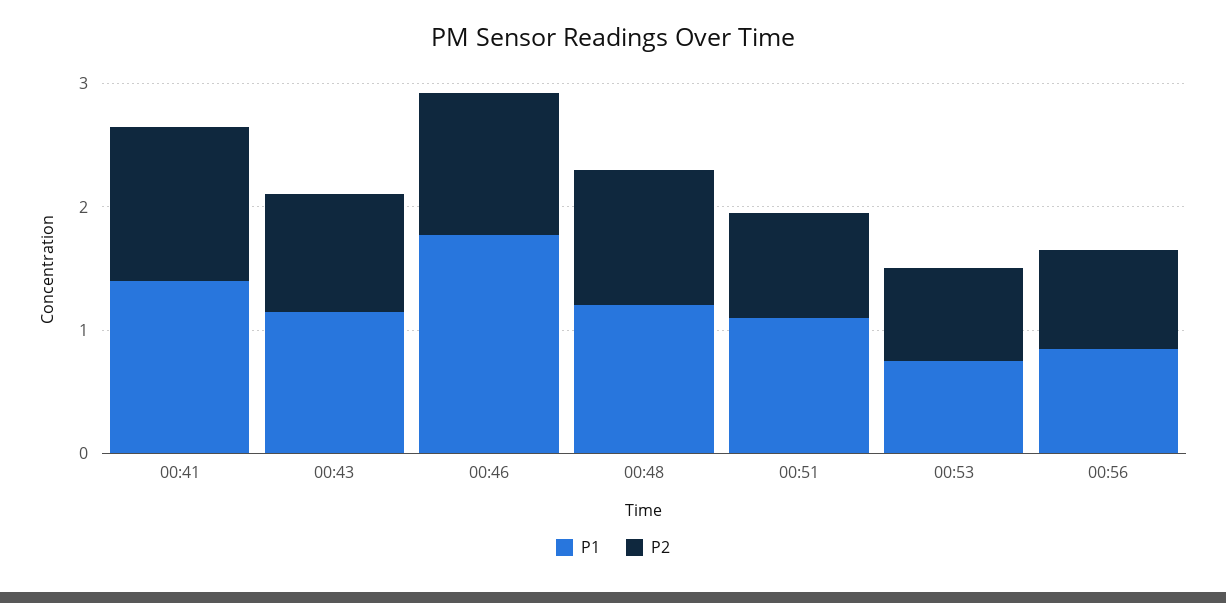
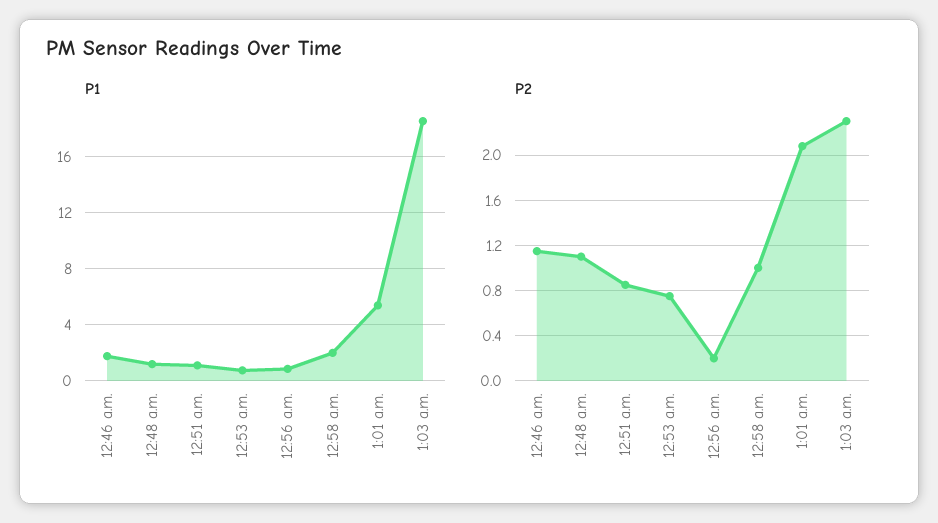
P1, 00:41: 1.4 -> none
P2, 00:41: 1.2 -> none
P1, 00:43: 1.2 -> none
P2, 00:43: 1 -> none
P2, 00:56: 0.8 -> 0.2
P1, 12:58 a.m.: none -> 2
P1, 1:01 a.m.: none -> 5.5
P1, 1:03 a.m.: none -> 18.5
P2, 12:58 a.m.: none -> 1
P2, 1:01 a.m.: none -> 2.1
P2, 1:03 a.m.: none -> 2.3

